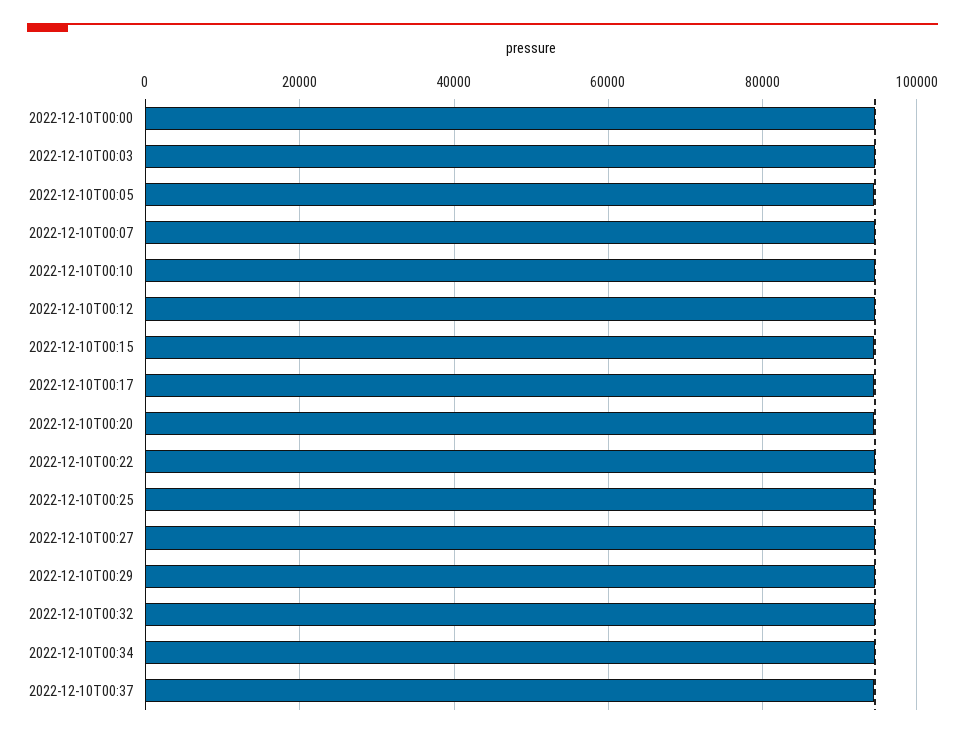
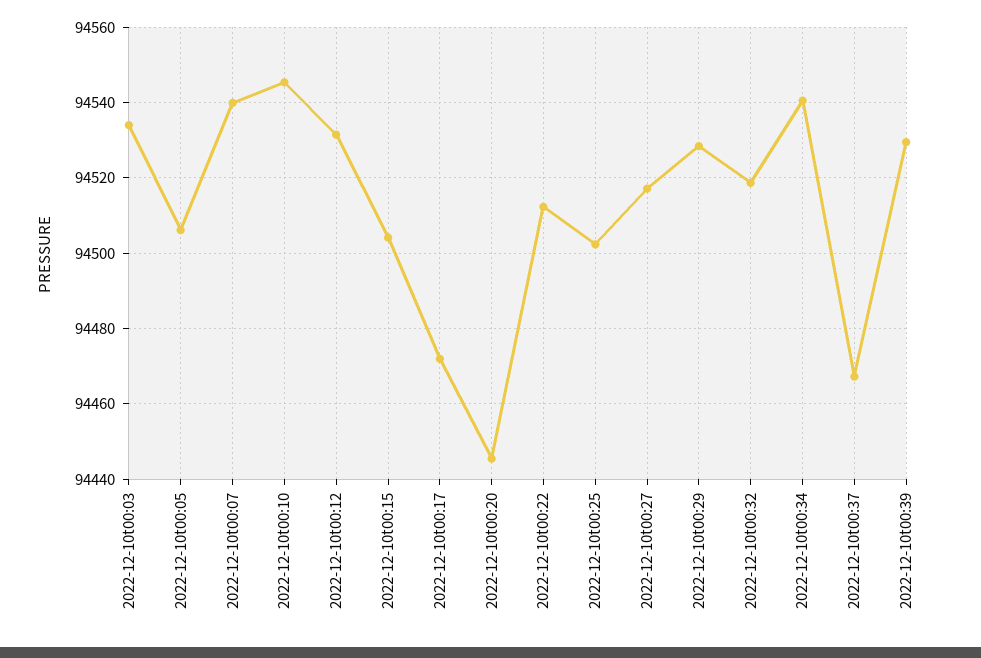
2022-12-10T00:00: 94000 -> none
2022-12-10t00:39: none -> 94530

